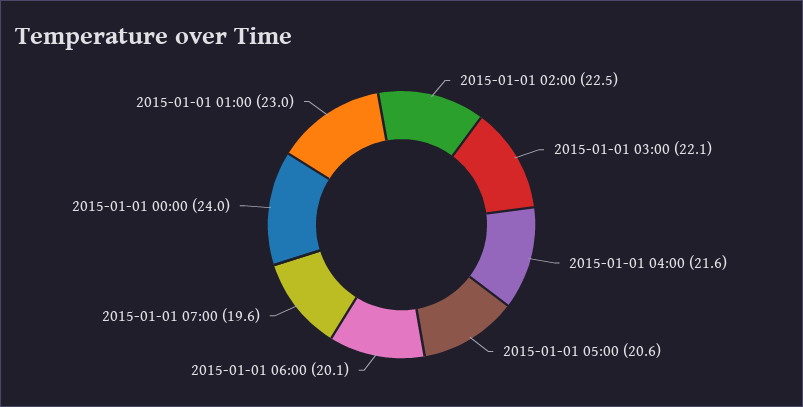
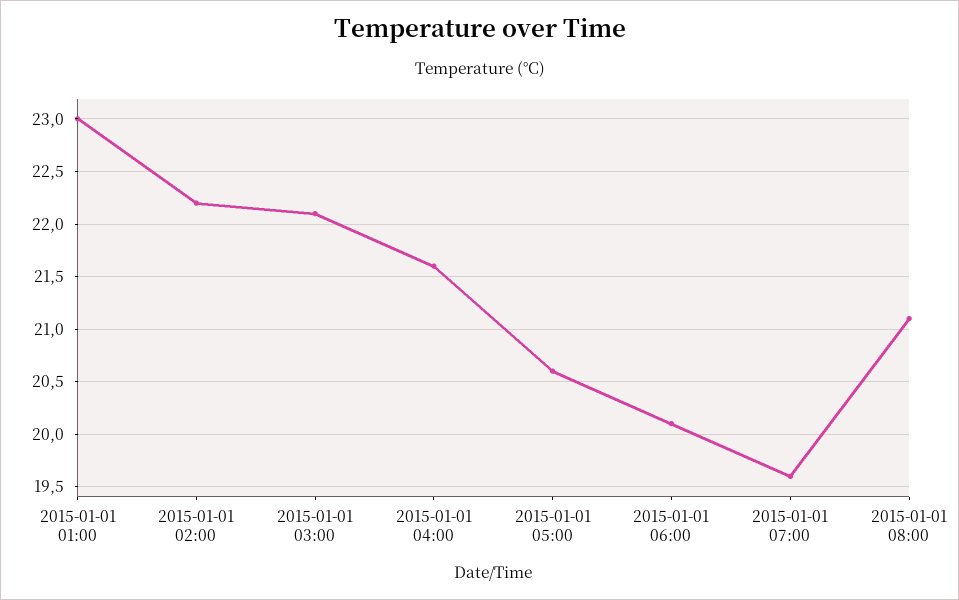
2015-01-01 02:00: 22.5 -> 22.2
2015-01-01 00:00: 24 -> none
2015-01-01 08:00: none -> 21.1

